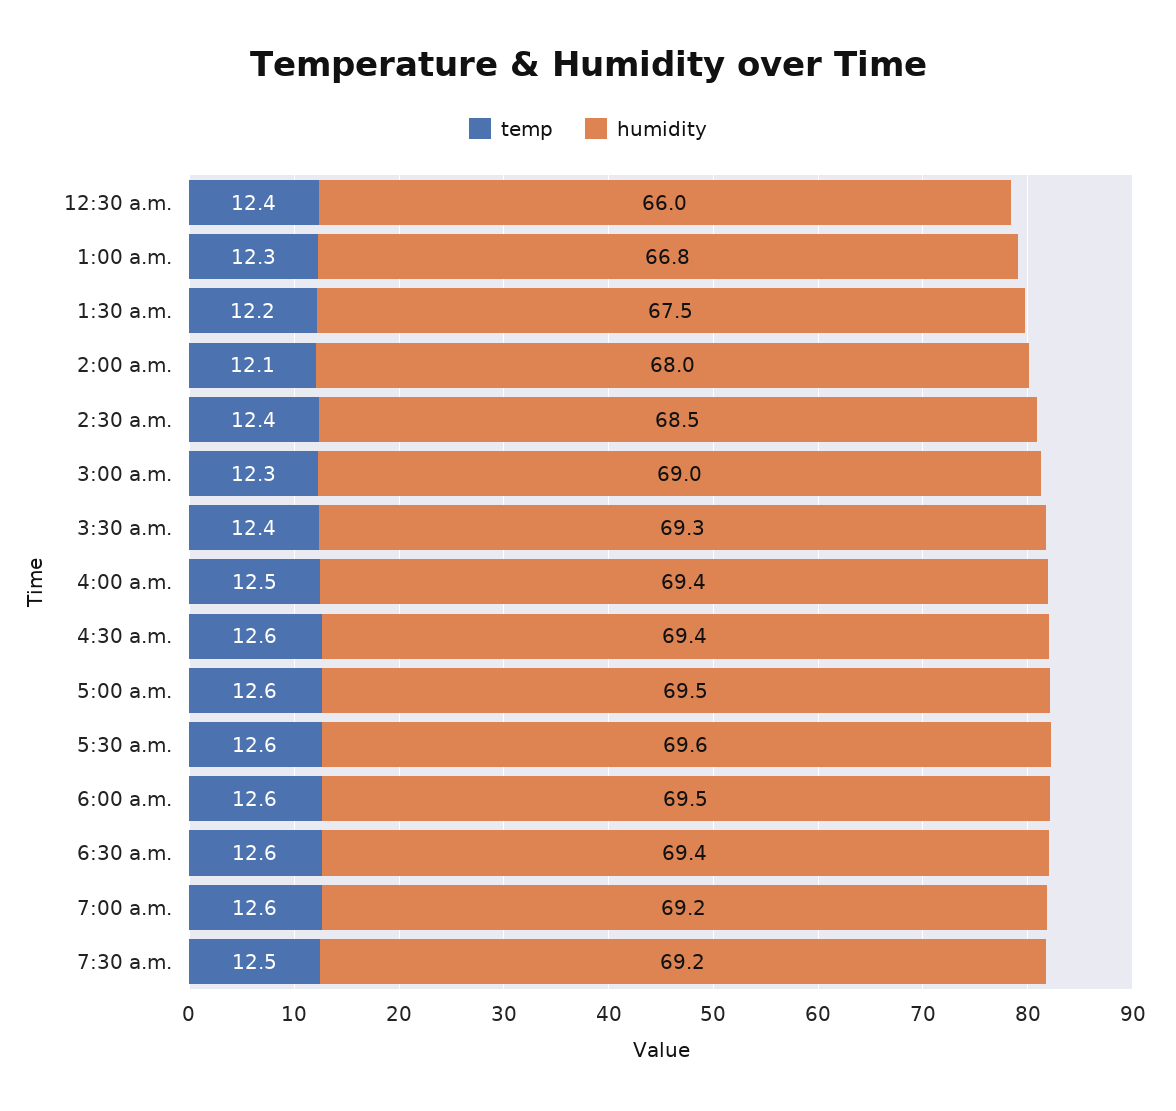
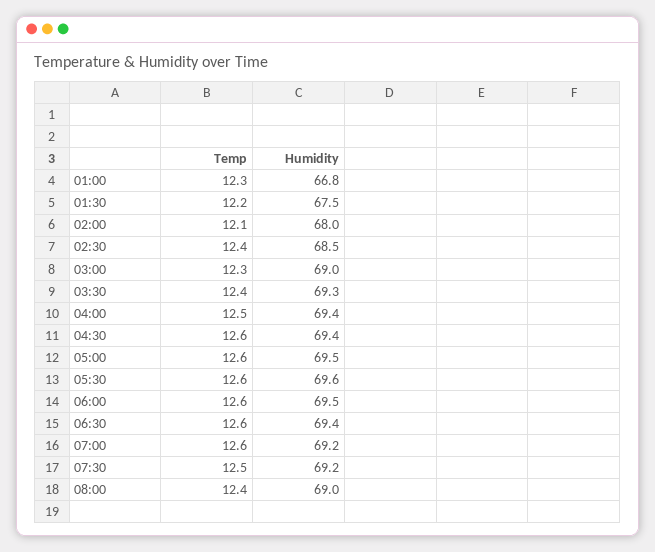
temp, 12:30 a.m.: 12.4 -> none
humidity, 12:30 a.m.: 66 -> none
temp, 08:00: none -> 12.4
humidity, 08:00: none -> 69

